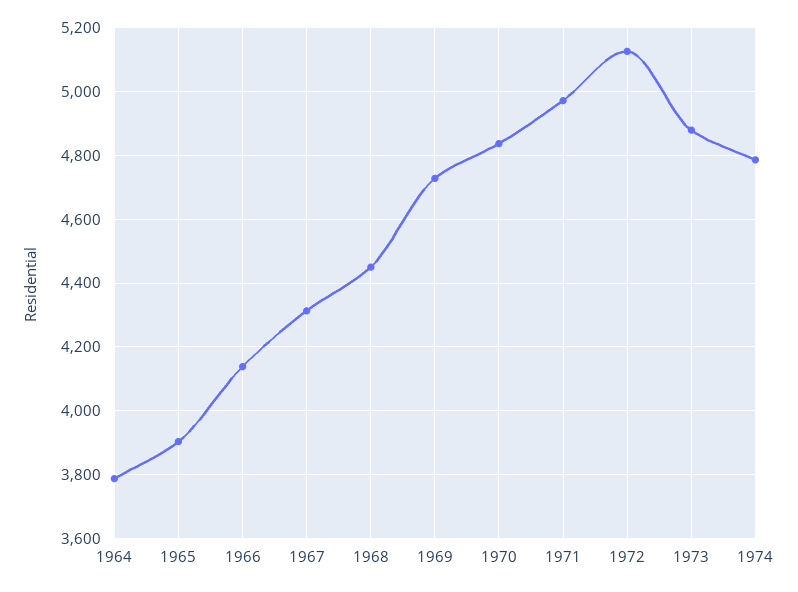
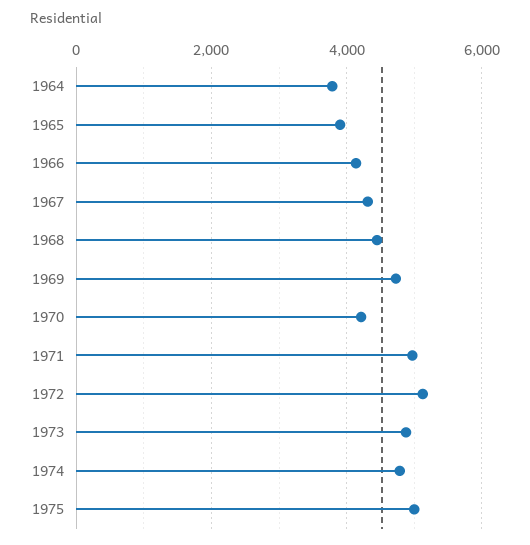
1970: 4840 -> 4200
1975: none -> 5000

